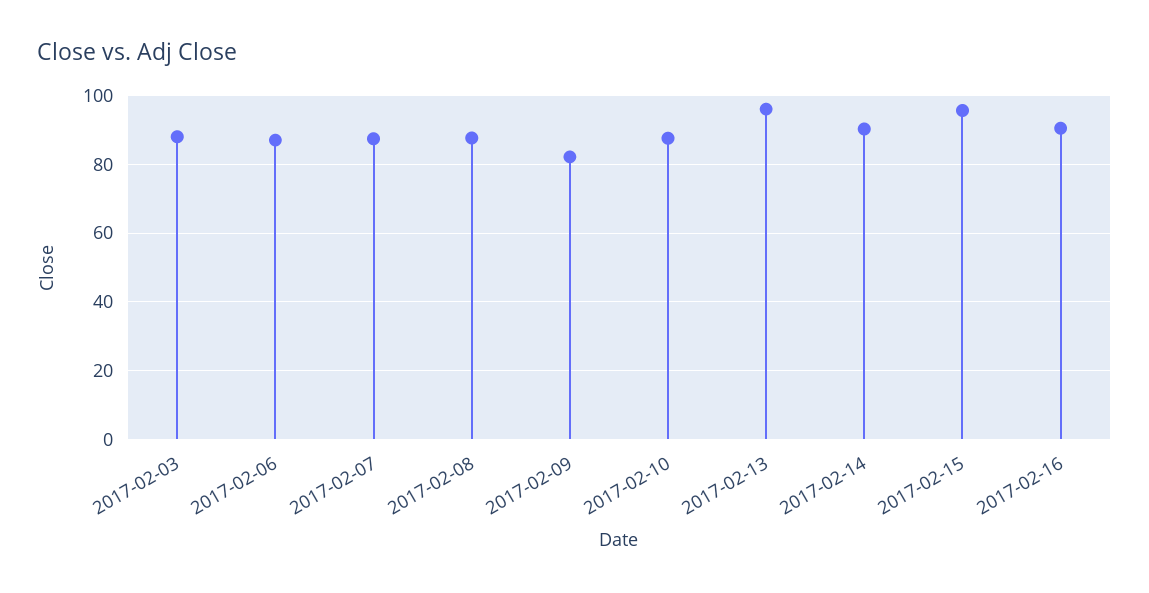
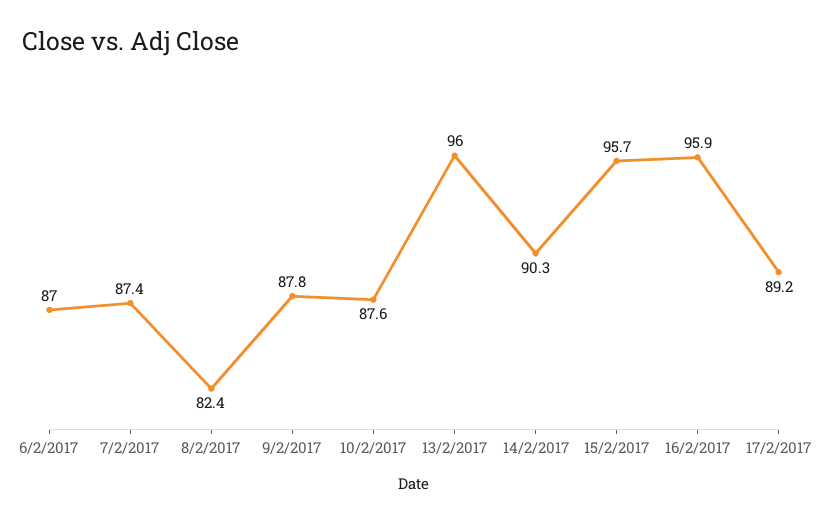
2017-02-03: 88 -> none
2017-02-08: 88 -> 82.4
2017-02-09: 82 -> 87.8
2017-02-16: 90 -> 95.9
17/2/2017: none -> 89.2

